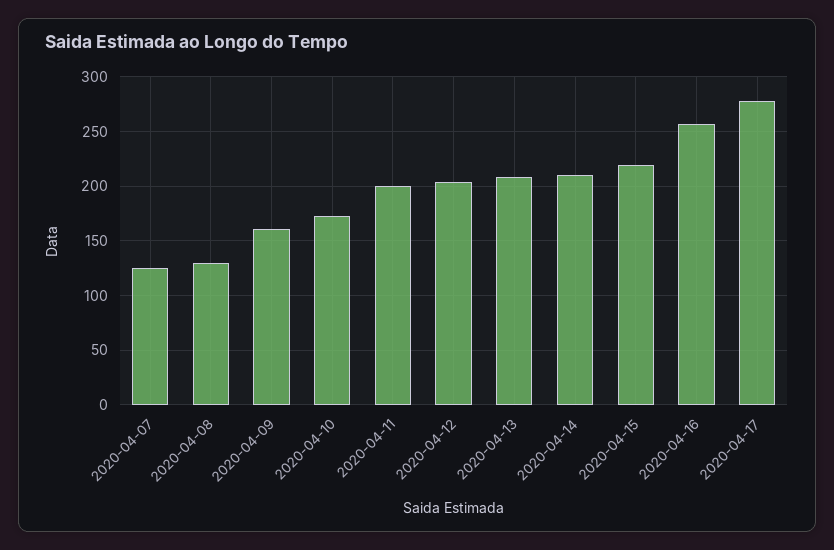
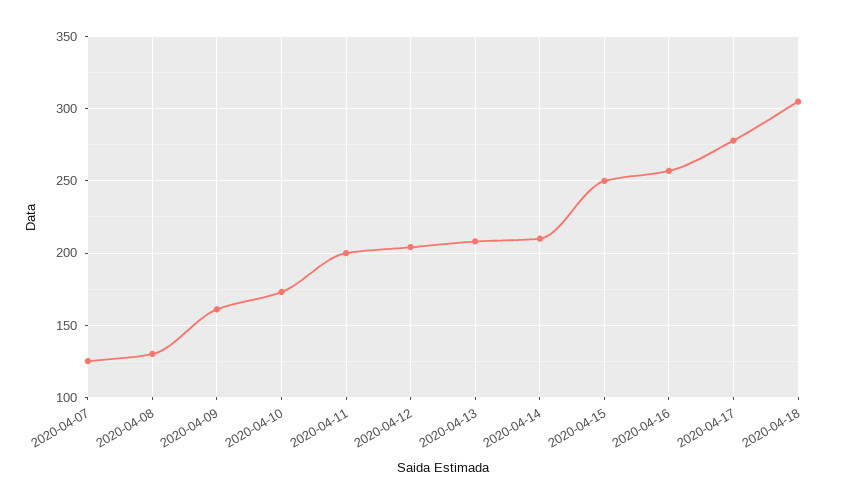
2020-04-15: 220 -> 250
2020-04-18: none -> 305

